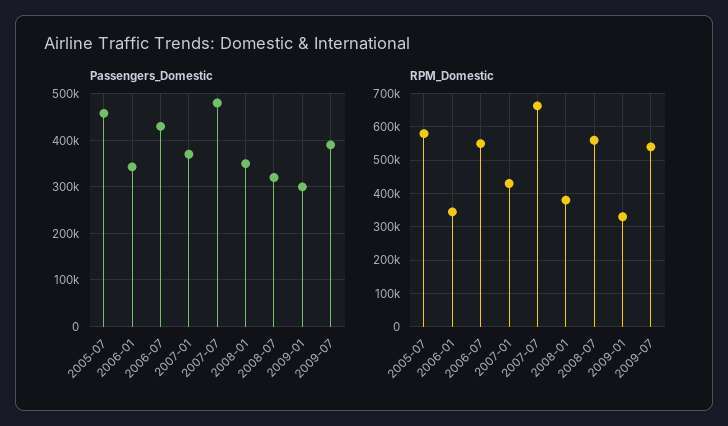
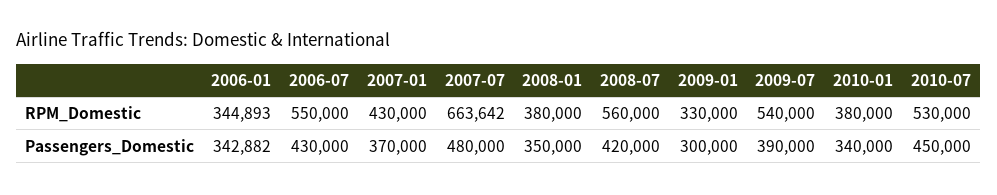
Passengers_Domestic, 2005-07: 460000 -> none
Passengers_Domestic, 2008-07: 320000 -> 420000
RPM_Domestic, 2005-07: 580000 -> none
RPM_Domestic, 2010-01: none -> 380000
RPM_Domestic, 2010-07: none -> 530000
Passengers_Domestic, 2010-01: none -> 340000
Passengers_Domestic, 2010-07: none -> 450000

